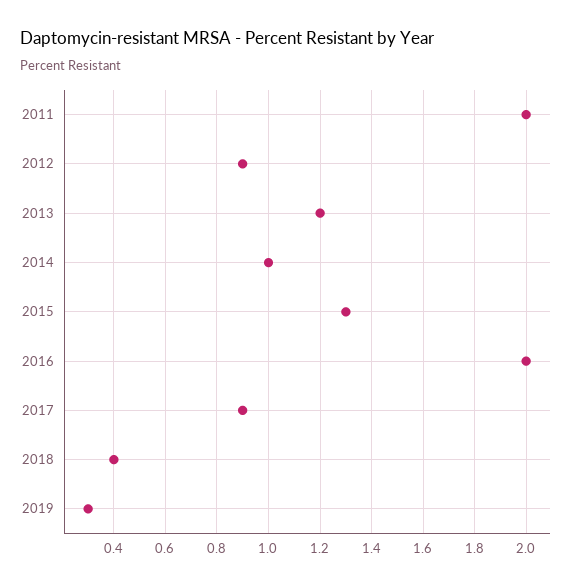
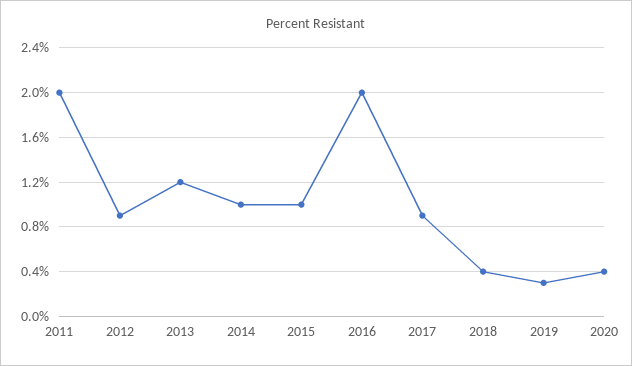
2015: 1.3 -> 1
2020: none -> 0.4

